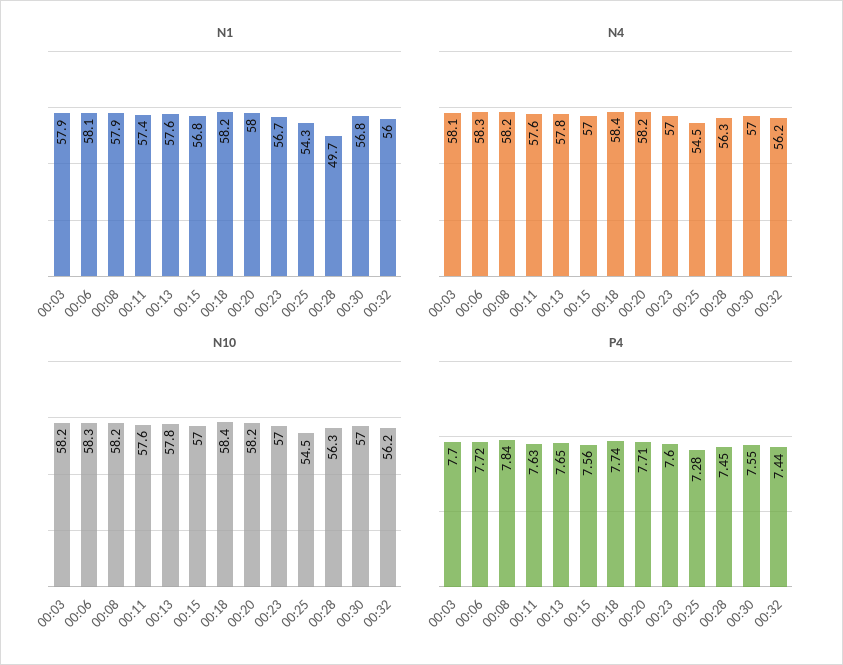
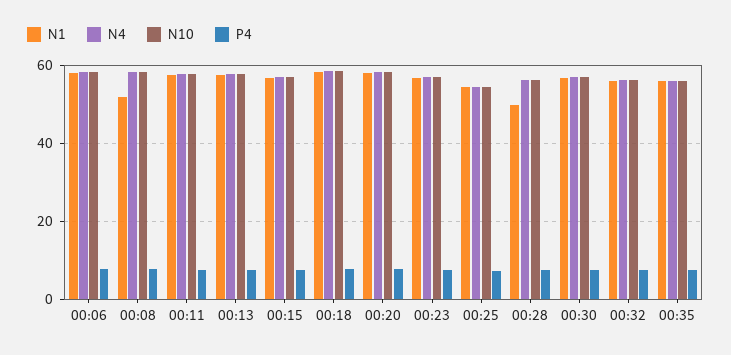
N1, 00:03: 57.9 -> none
N1, 00:08: 57.9 -> 52
N4, 00:03: 58.1 -> none
N10, 00:03: 58.2 -> none
P4, 00:03: 7.7 -> none
N1, 00:35: none -> 56
N4, 00:35: none -> 56
N10, 00:35: none -> 56
P4, 00:35: none -> 8

